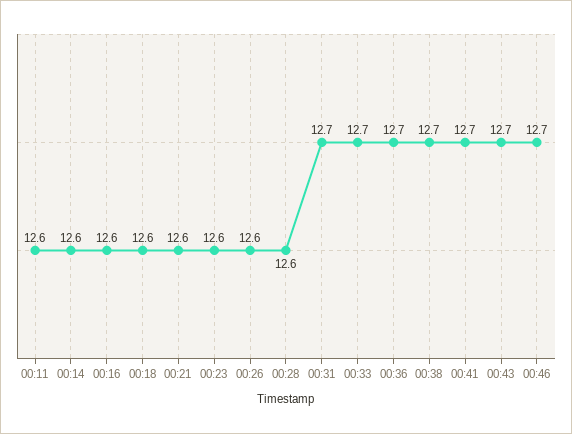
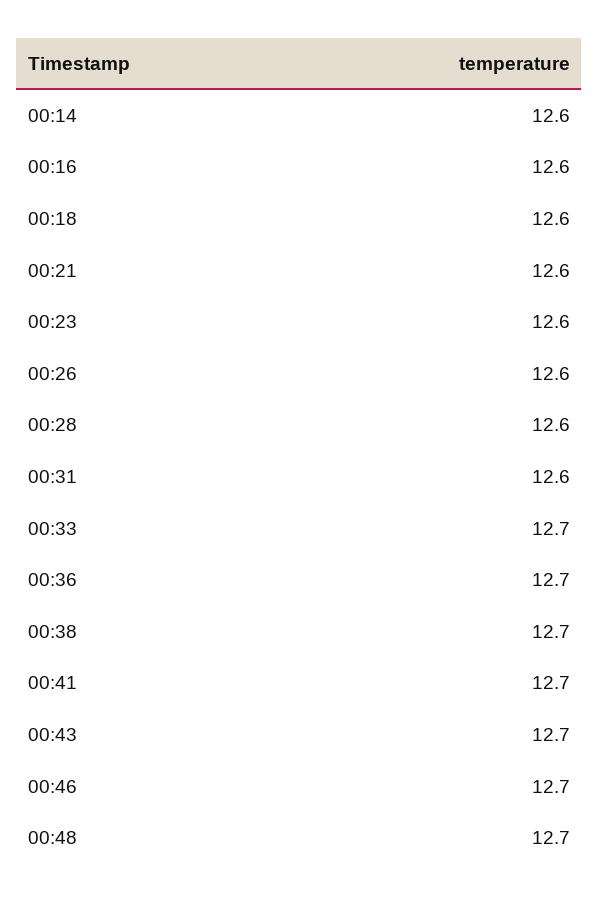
00:11: 12.6 -> none
00:31: 12.7 -> 12.6
00:48: none -> 12.7

